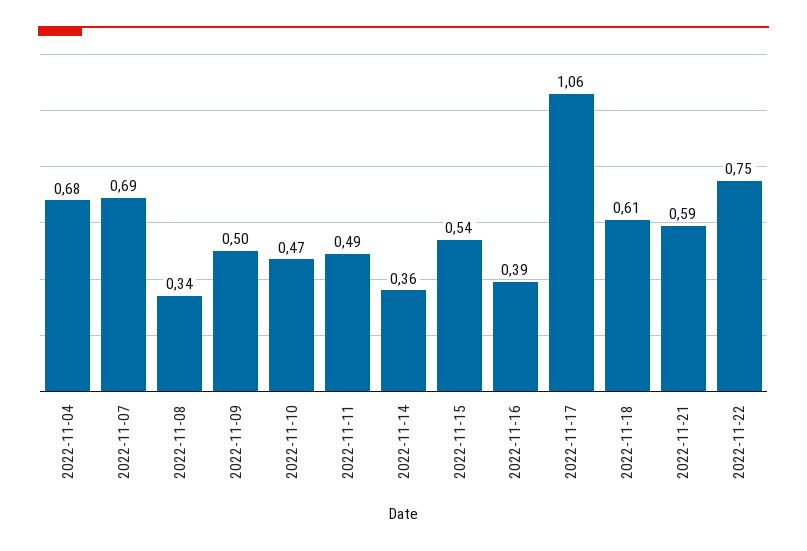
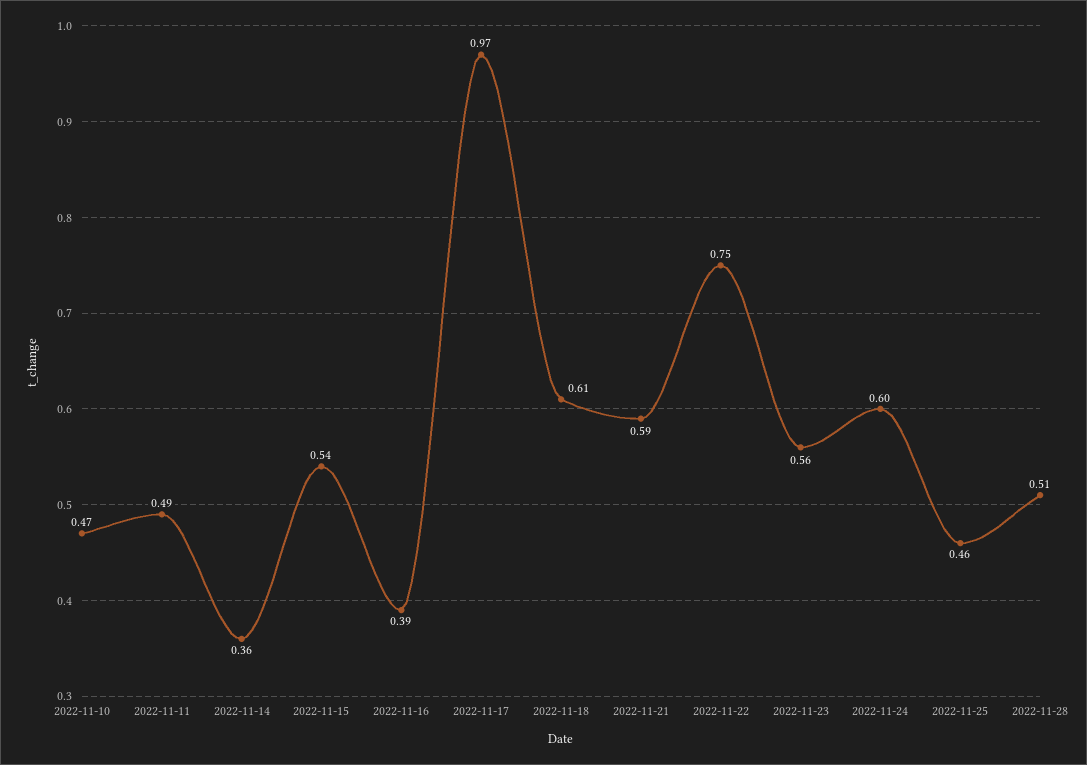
2022-11-04: 0.68 -> none
2022-11-07: 0.69 -> none
2022-11-08: 0.34 -> none
2022-11-09: 0.5 -> none
2022-11-17: 1.06 -> 0.97
2022-11-23: none -> 0.56
2022-11-24: none -> 0.6
2022-11-25: none -> 0.46
2022-11-28: none -> 0.51

